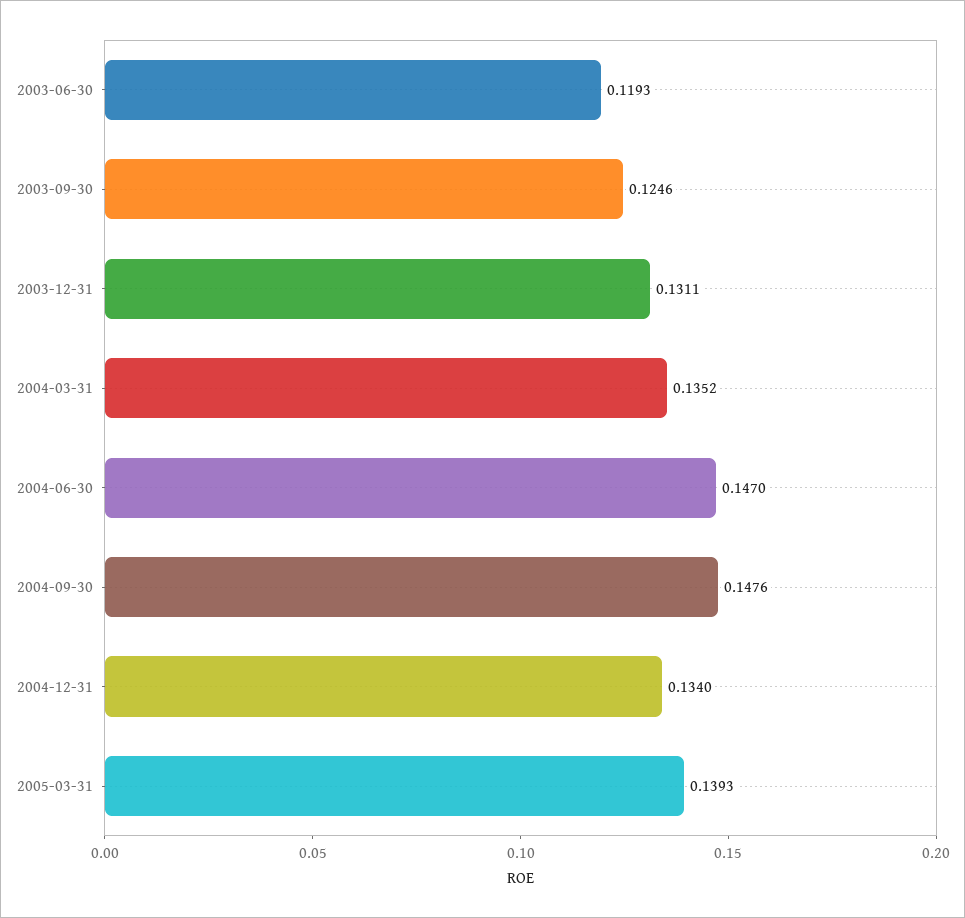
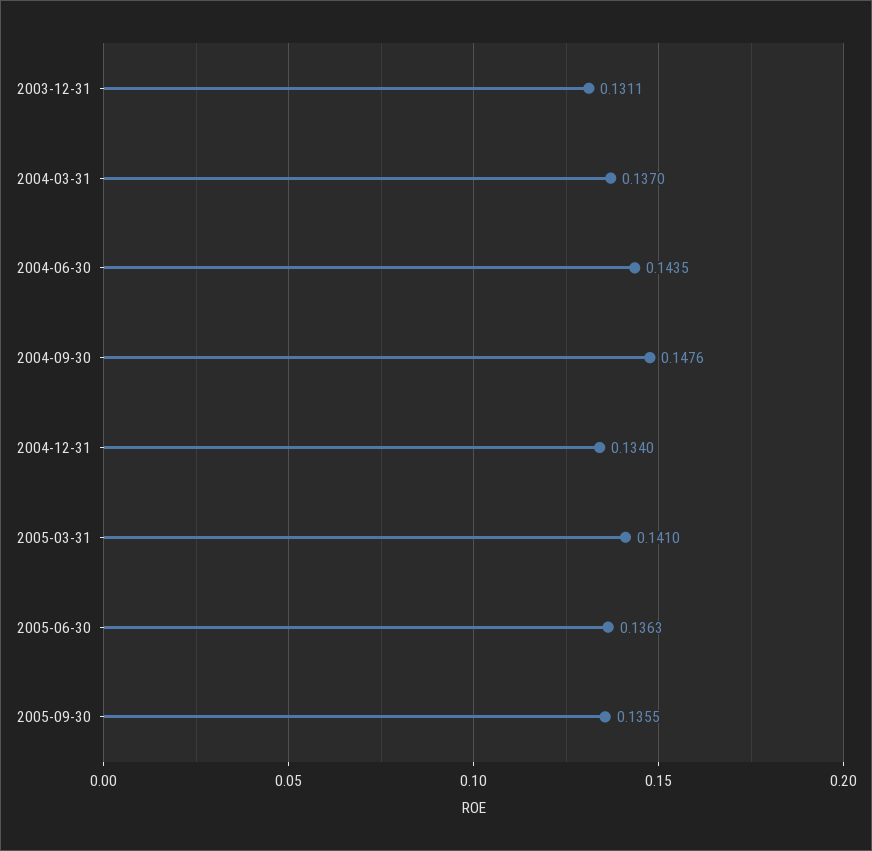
2003-06-30: 0.1193 -> none
2003-09-30: 0.1246 -> none
2004-03-31: 0.1352 -> 0.137
2004-06-30: 0.147 -> 0.1435
2005-03-31: 0.1393 -> 0.141
2005-06-30: none -> 0.1363
2005-09-30: none -> 0.1355

